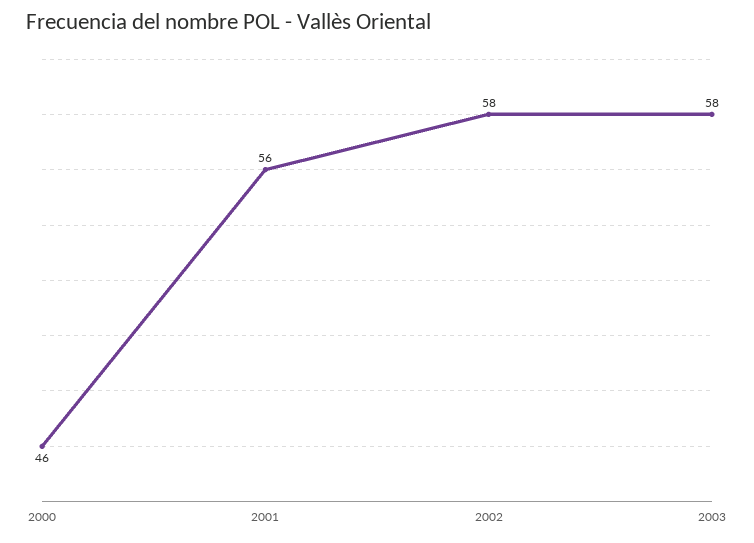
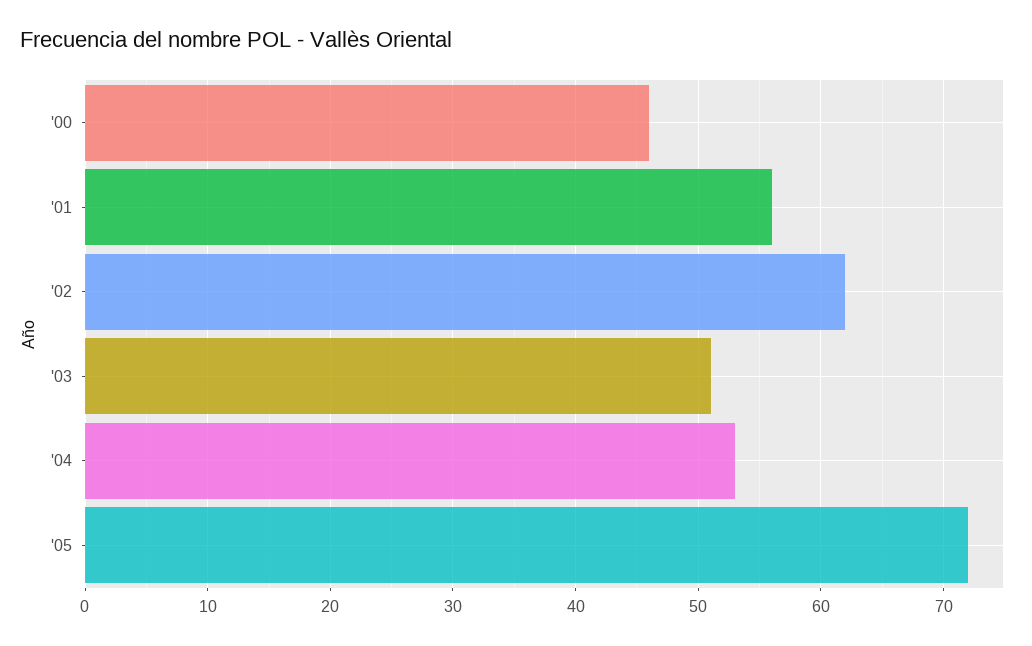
2002: 58 -> 62
2003: 58 -> 51
'04: none -> 53
'05: none -> 72

